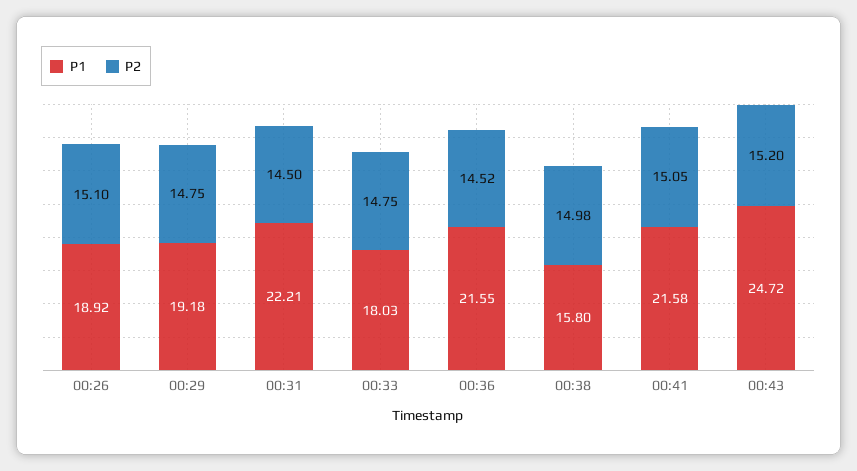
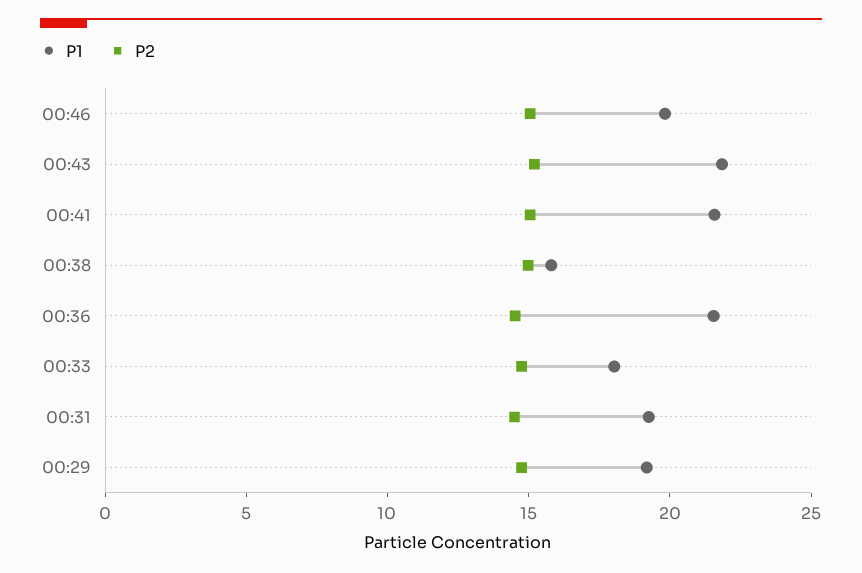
P1, 00:26: 18.92 -> none
P2, 00:26: 15.1 -> none
P1, 00:31: 22.21 -> 19
P1, 00:43: 24.72 -> 22
P1, 00:46: none -> 20
P2, 00:46: none -> 15

